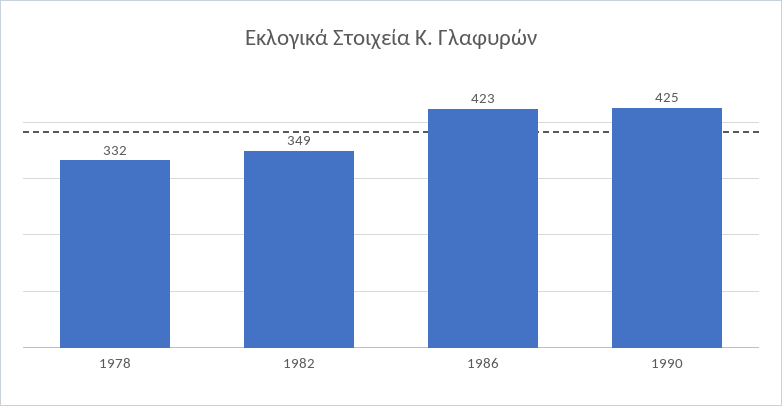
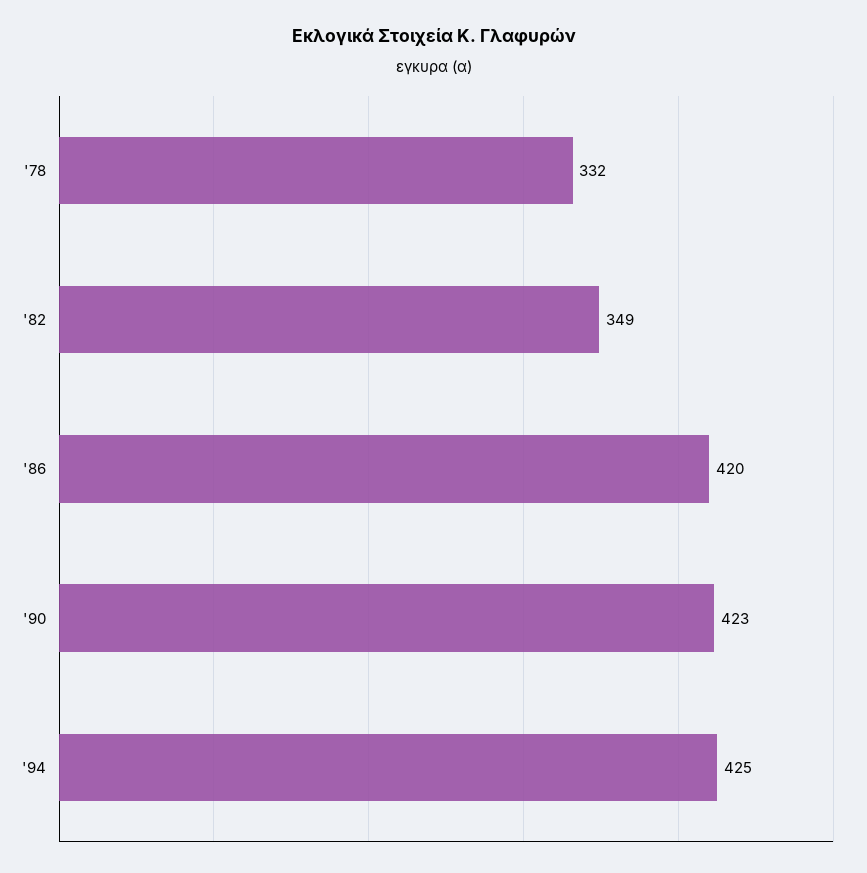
1986: 423 -> 420
1990: 425 -> 423
'94: none -> 425

